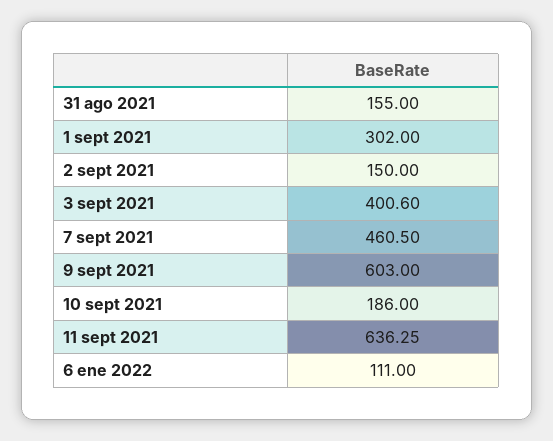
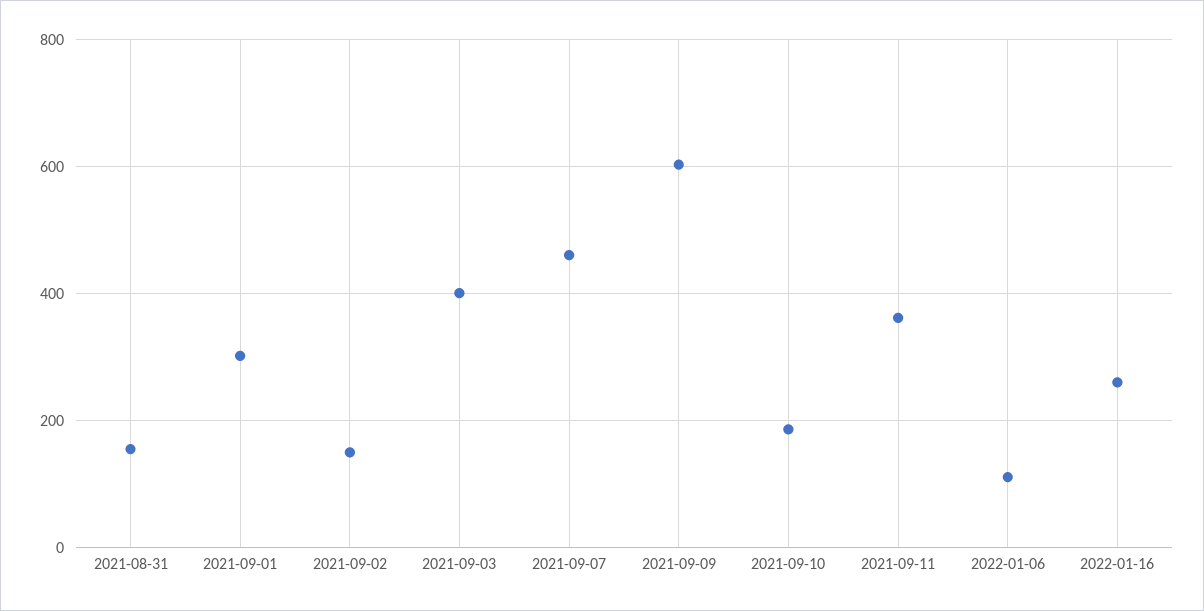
11 sept 2021: 636.25 -> 360
2022-01-16: none -> 260

